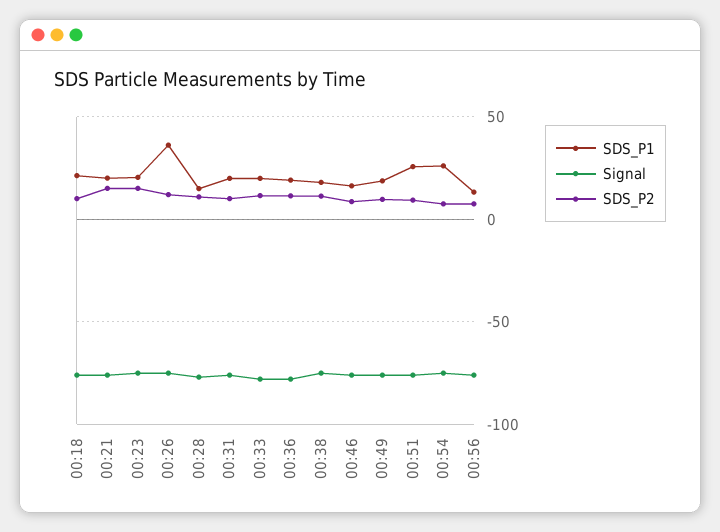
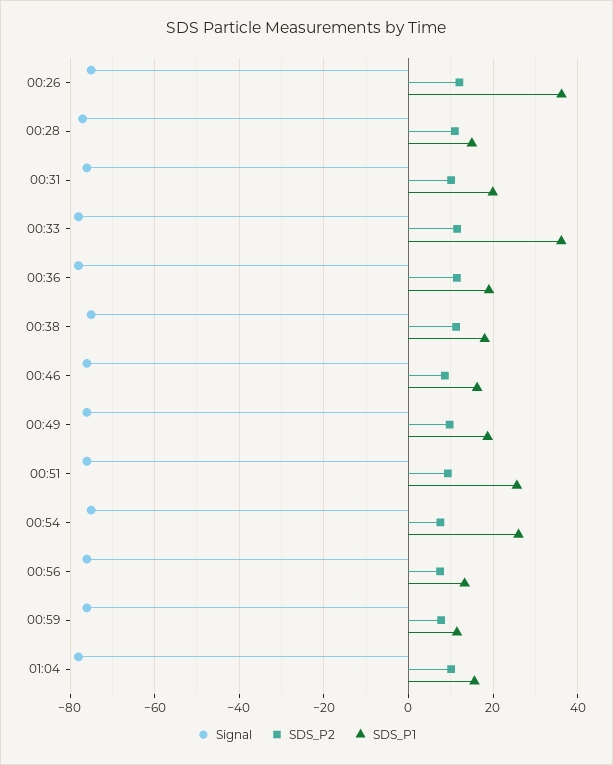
SDS_P1, 00:18: 20 -> none
Signal, 00:18: -75 -> none
SDS_P2, 00:18: 10 -> none
SDS_P1, 00:21: 20 -> none
Signal, 00:21: -75 -> none
SDS_P2, 00:21: 15 -> none
SDS_P1, 00:23: 20 -> none
Signal, 00:23: -75 -> none
SDS_P2, 00:23: 15 -> none
SDS_P1, 00:33: 20 -> 36
Signal, 00:59: none -> -76
SDS_P2, 00:59: none -> 8
SDS_P1, 00:59: none -> 12
Signal, 01:04: none -> -78
SDS_P2, 01:04: none -> 10
SDS_P1, 01:04: none -> 16

